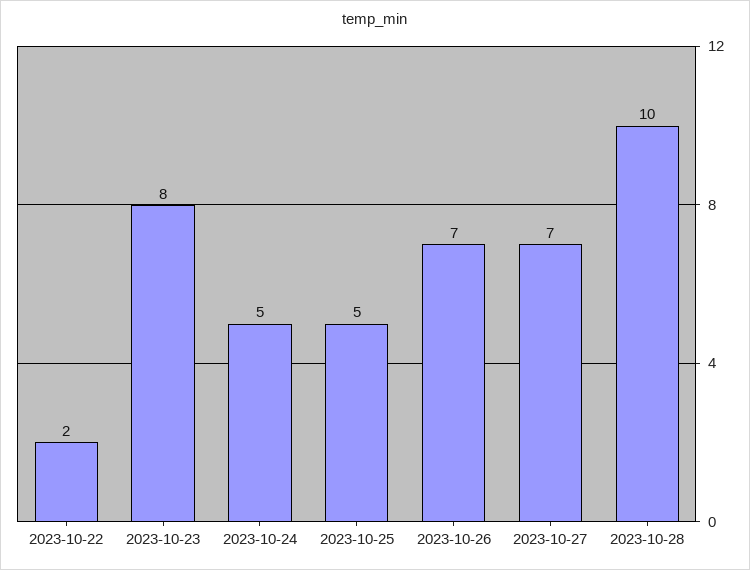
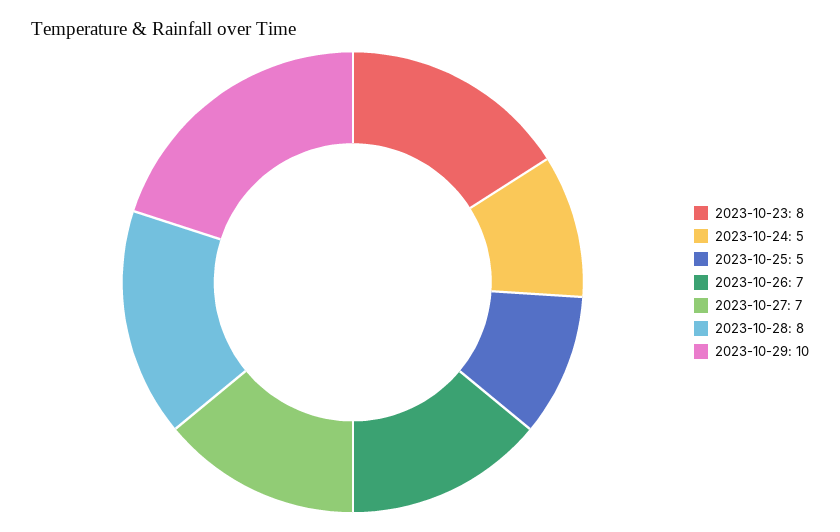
2023-10-22: 2 -> none
2023-10-28: 10 -> 8
2023-10-29: none -> 10

